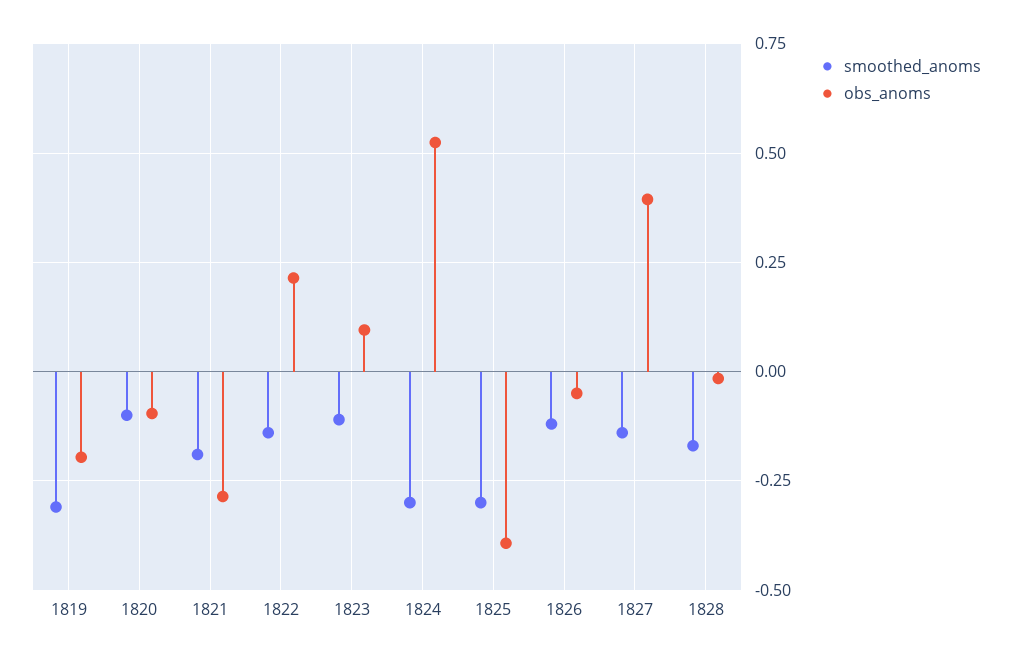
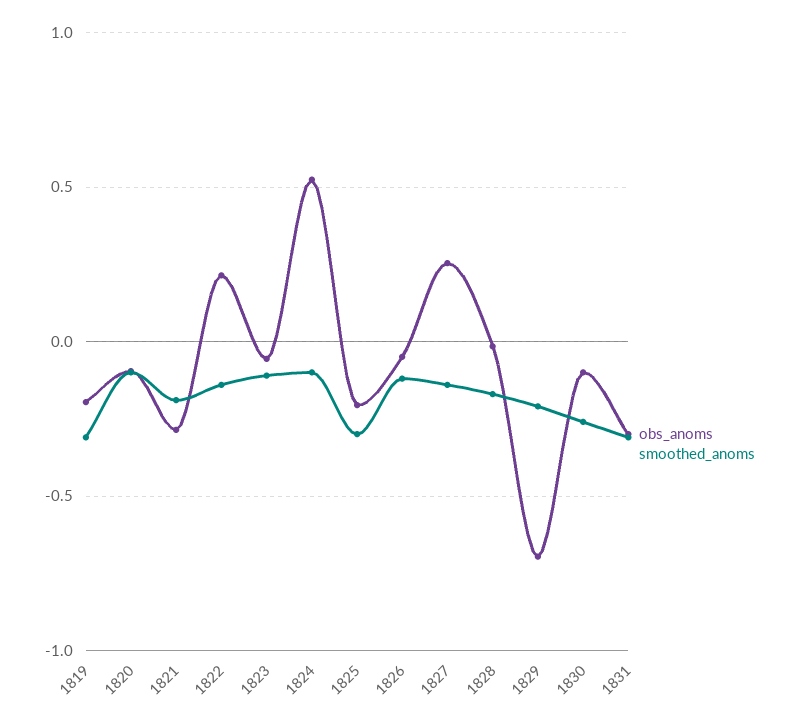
obs_anoms, 1823: 0.1 -> -0.05
smoothed_anoms, 1824: -0.3 -> -0.1
obs_anoms, 1825: -0.4 -> -0.2
obs_anoms, 1827: 0.4 -> 0.25
obs_anoms, 1829: none -> -0.7
smoothed_anoms, 1829: none -> -0.2
obs_anoms, 1830: none -> -0.1
smoothed_anoms, 1830: none -> -0.25
obs_anoms, 1831: none -> -0.3
smoothed_anoms, 1831: none -> -0.3

